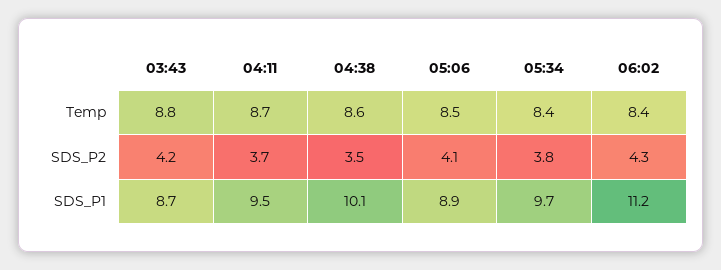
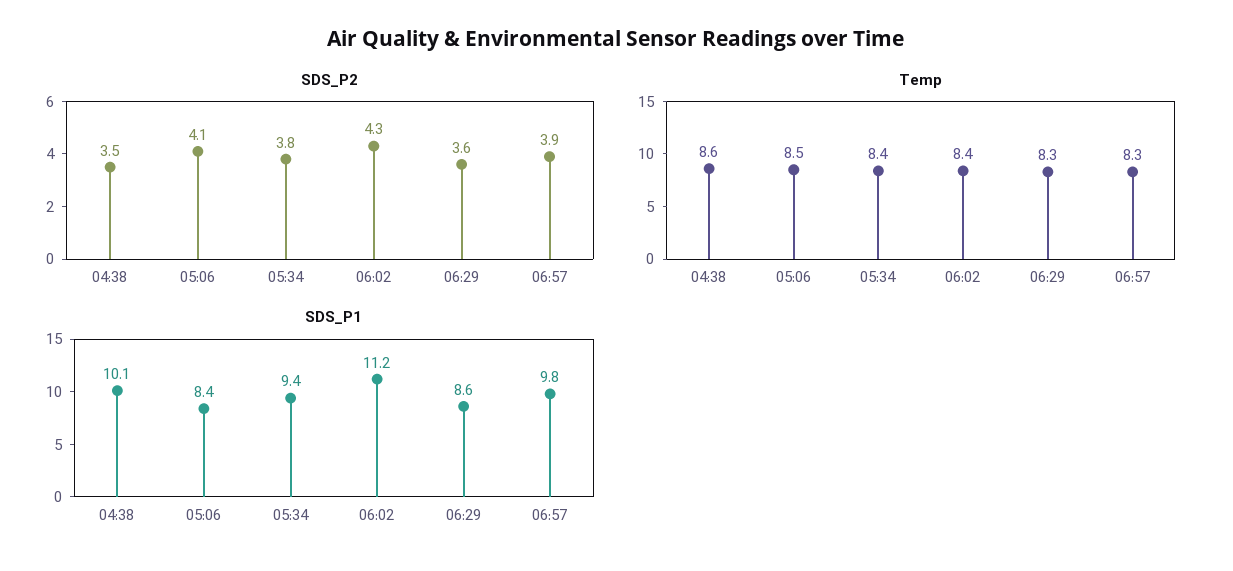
Temp, 03:43: 8.8 -> none
Temp, 04:11: 8.7 -> none
SDS_P2, 03:43: 4.2 -> none
SDS_P2, 04:11: 3.7 -> none
SDS_P1, 03:43: 8.7 -> none
SDS_P1, 04:11: 9.5 -> none
SDS_P1, 05:06: 8.9 -> 8.4
SDS_P1, 05:34: 9.7 -> 9.4
SDS_P2, 06:29: none -> 3.6
SDS_P2, 06:57: none -> 3.9
Temp, 06:29: none -> 8.3
Temp, 06:57: none -> 8.3
SDS_P1, 06:29: none -> 8.6
SDS_P1, 06:57: none -> 9.8

